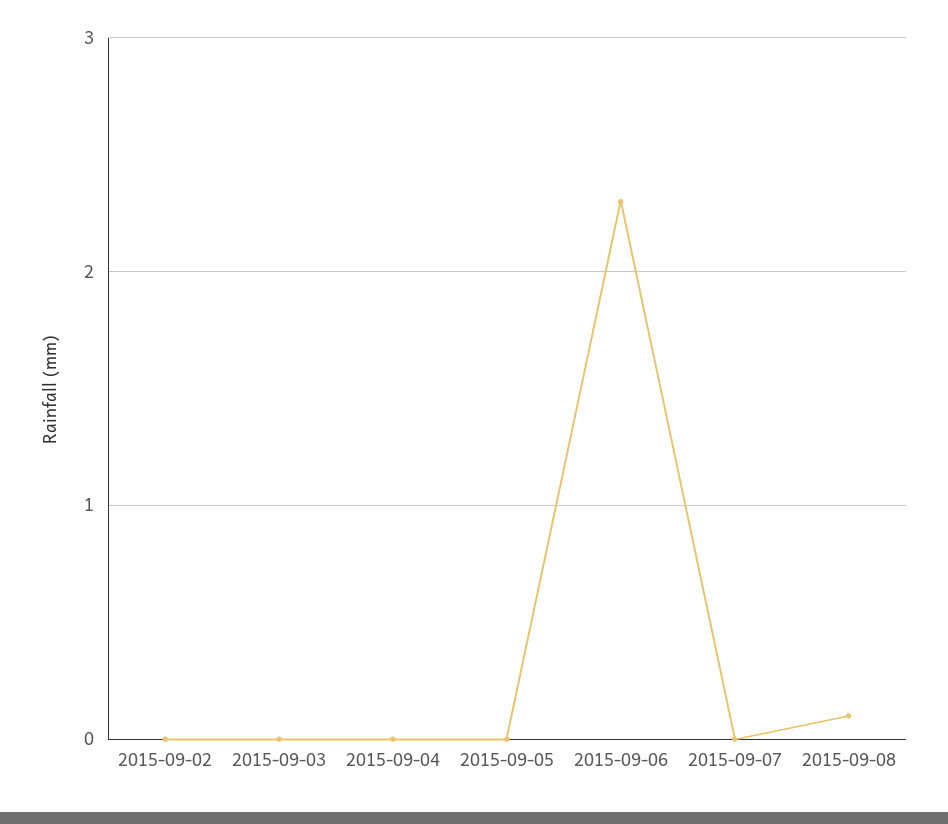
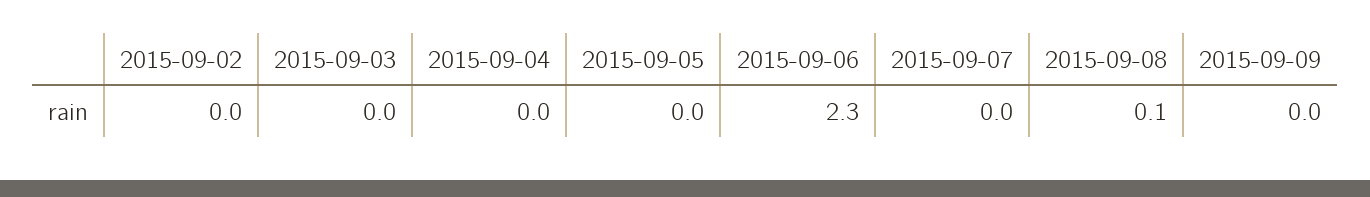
2015-09-09: none -> 0

